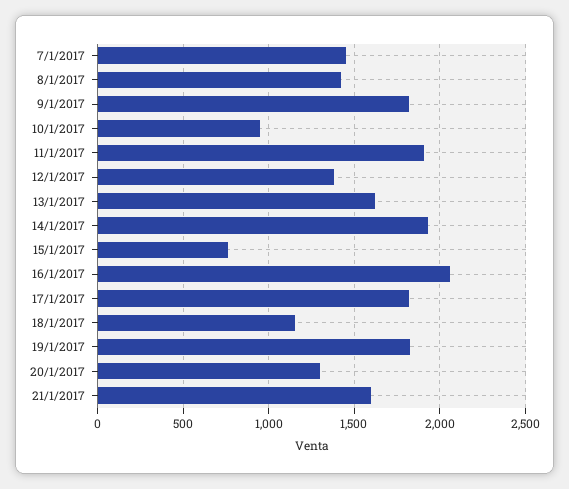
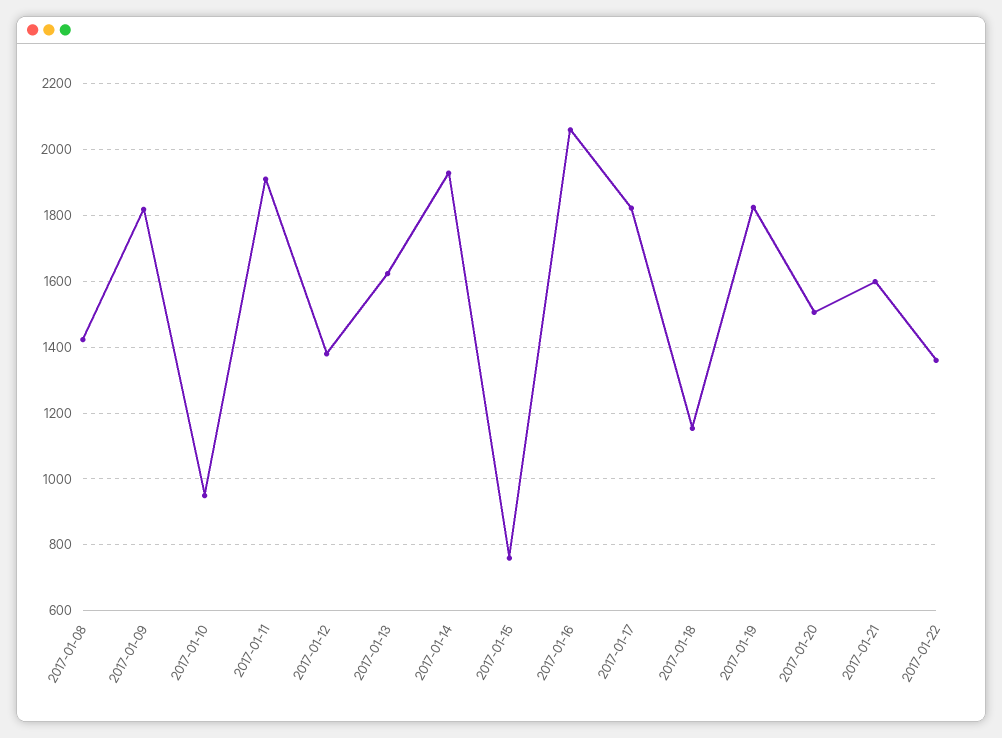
7/1/2017: 1450 -> none
20/1/2017: 1300 -> 1500
2017-01-22: none -> 1360

